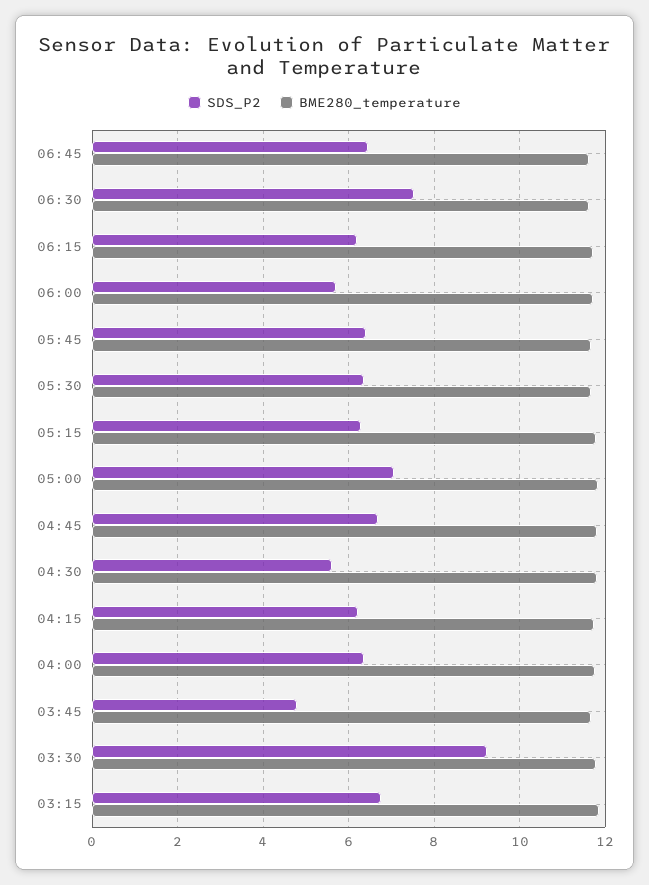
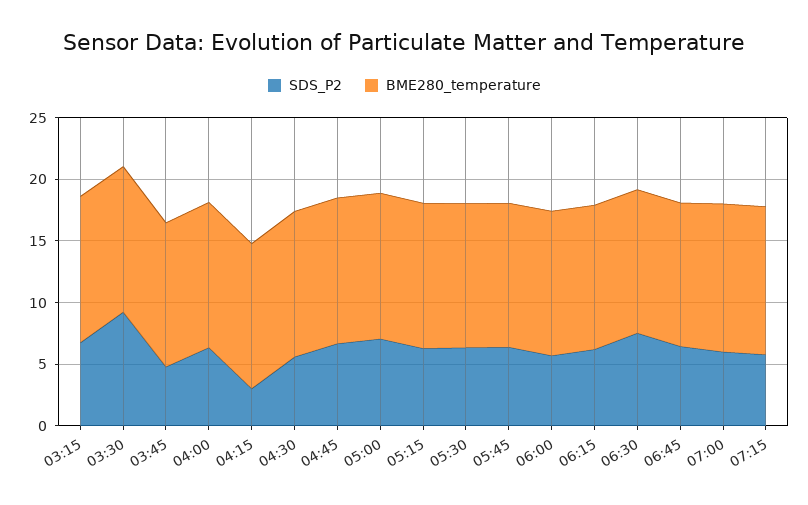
SDS_P2, 04:15: 6.2 -> 3
SDS_P2, 07:00: none -> 6
BME280_temperature, 07:00: none -> 12
SDS_P2, 07:15: none -> 6
BME280_temperature, 07:15: none -> 12

